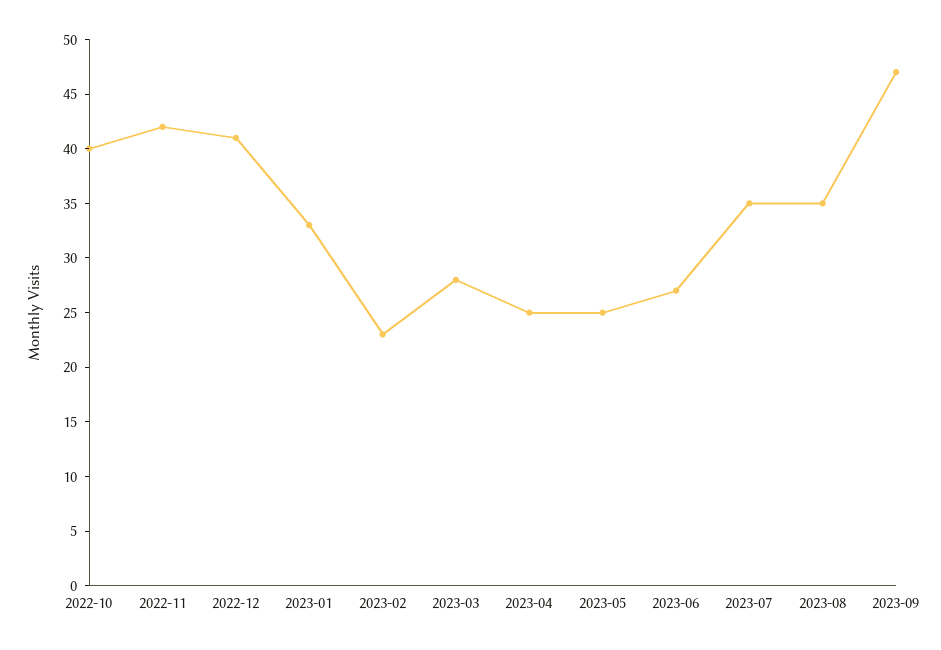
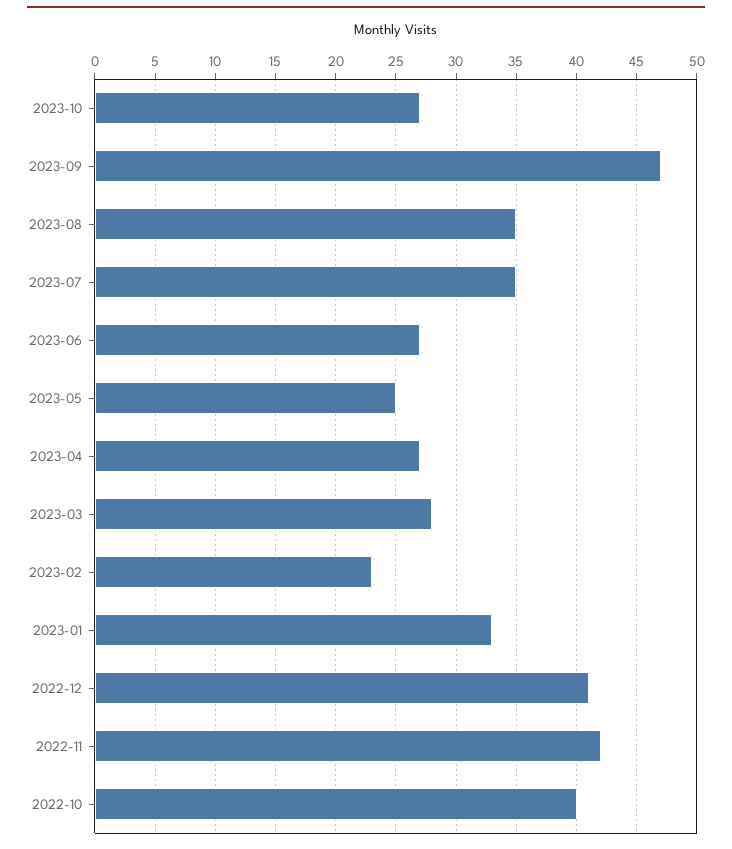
2023-04: 25 -> 27
2023-10: none -> 27

